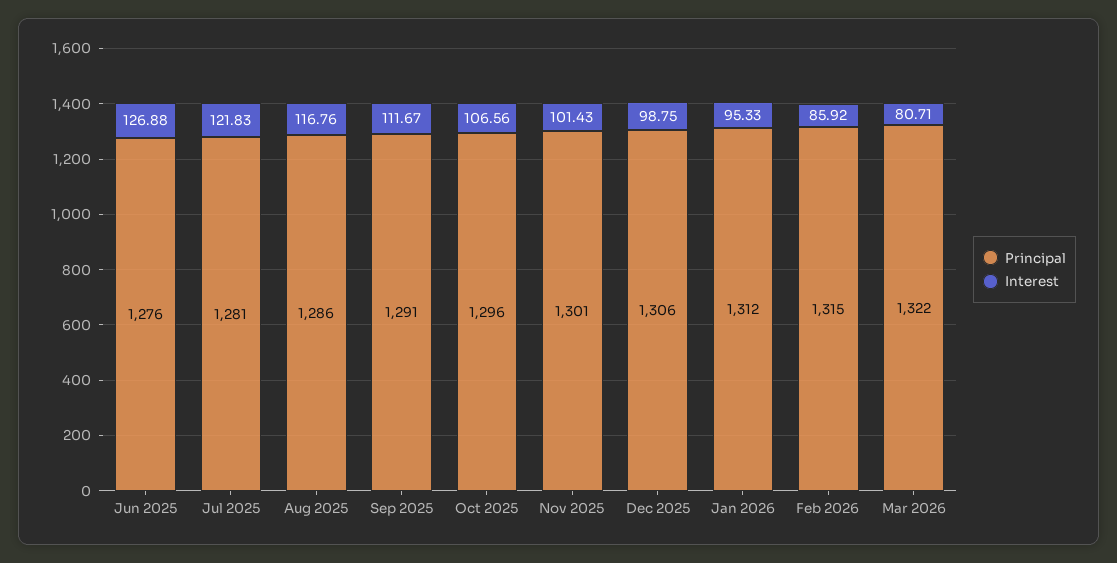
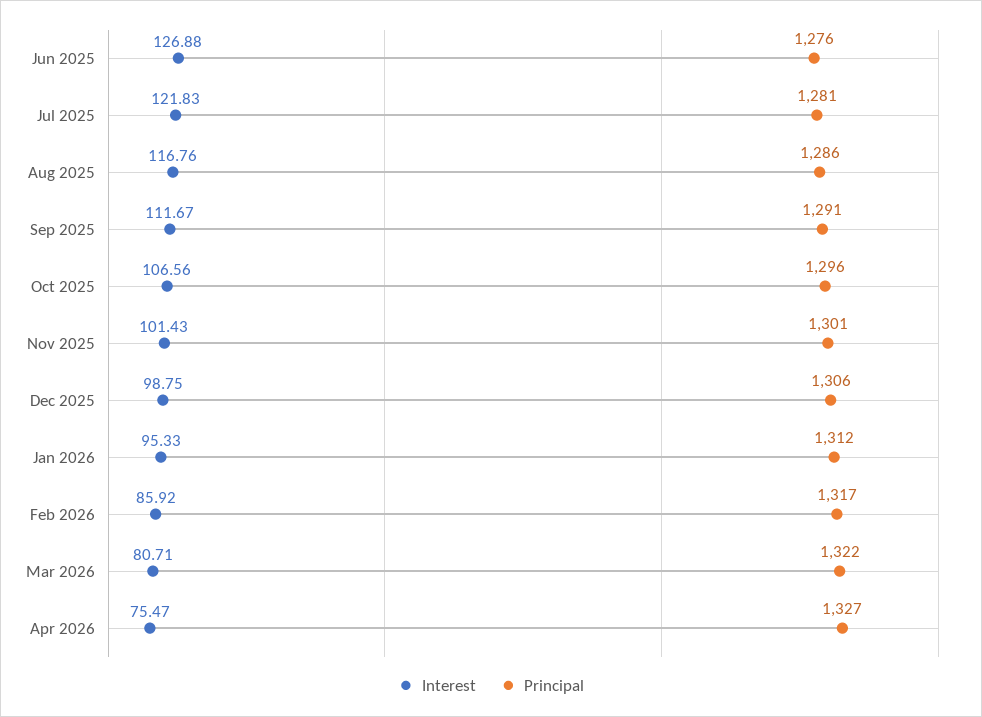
Principal, Feb 2026: 1315 -> 1317
Interest, Apr 2026: none -> 75.47
Principal, Apr 2026: none -> 1327

